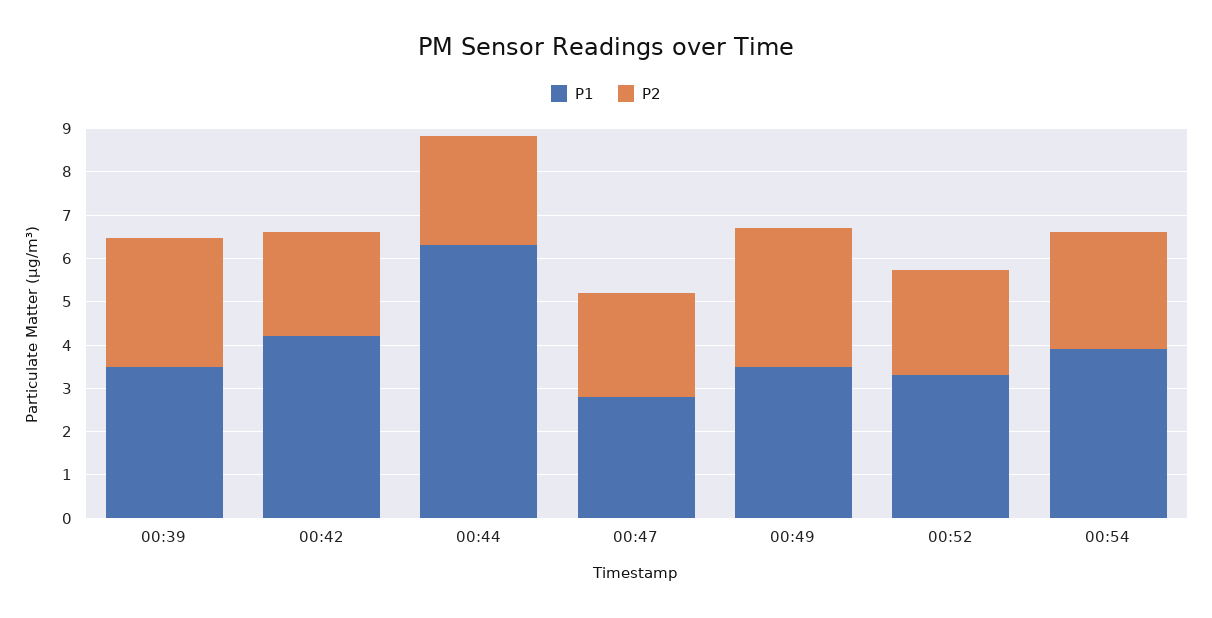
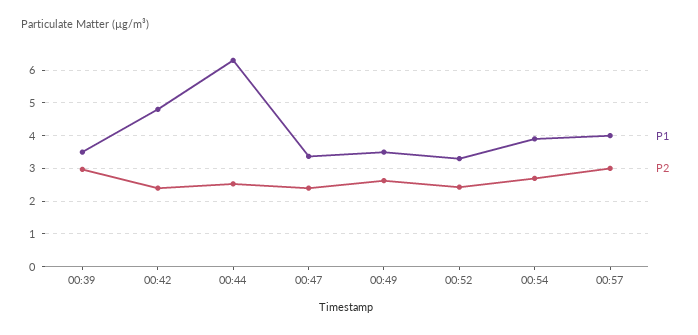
P1, 00:42: 4.2 -> 4.8
P1, 00:47: 2.8 -> 3.4
P2, 00:49: 3.2 -> 2.6
P1, 00:57: none -> 4
P2, 00:57: none -> 3

